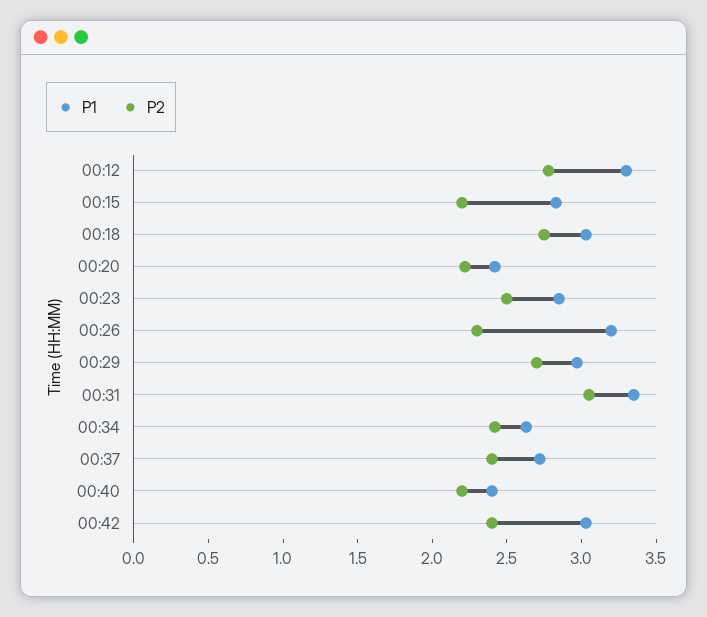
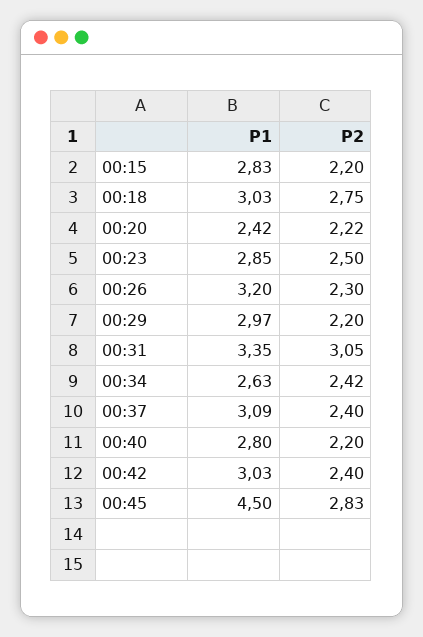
P1, 00:12: 3.3 -> none
P2, 00:12: 2.8 -> none
P2, 00:29: 2.7 -> 2.2
P1, 00:37: 2.7 -> 3.09
P1, 00:40: 2.4 -> 2.8
P1, 00:45: none -> 4.5
P2, 00:45: none -> 2.83

